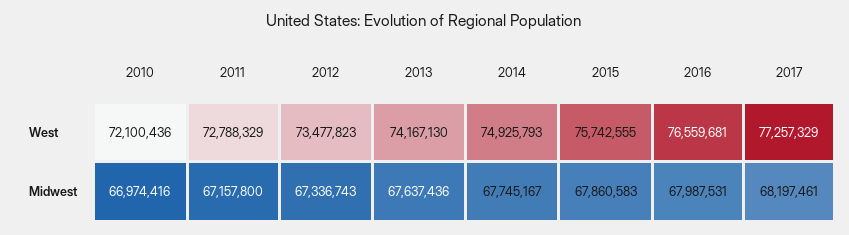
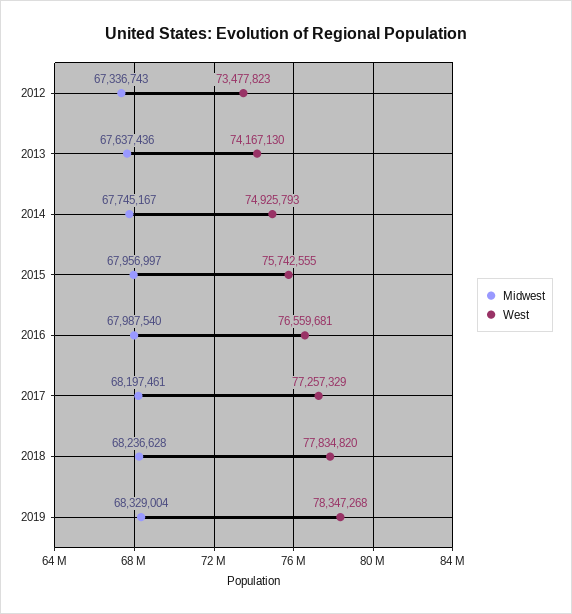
West, 2010: 72100436 -> none
West, 2011: 72788329 -> none
Midwest, 2010: 66974416 -> none
Midwest, 2011: 67157800 -> none
Midwest, 2015: 67860583 -> 67956997
Midwest, 2016: 67987531 -> 67987540
Midwest, 2018: none -> 68236628
West, 2018: none -> 77834820
Midwest, 2019: none -> 68329004
West, 2019: none -> 78347268

